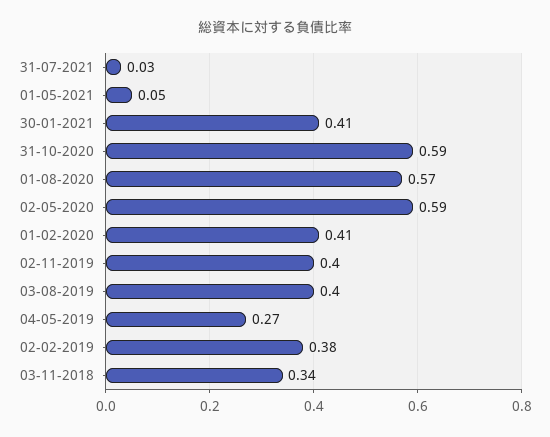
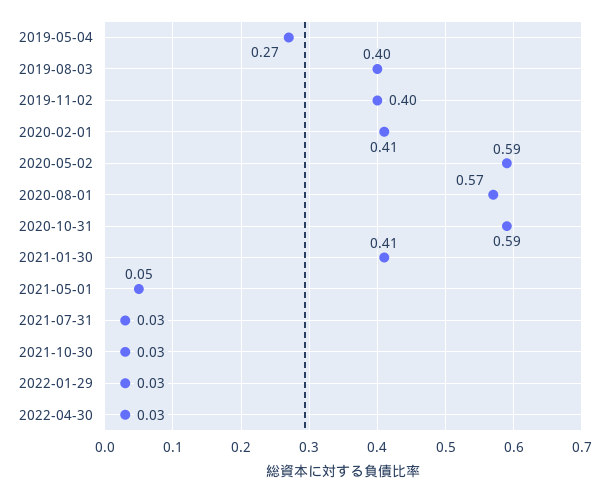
02-02-2019: 0.38 -> none
03-11-2018: 0.34 -> none
2021-10-30: none -> 0.03
2022-01-29: none -> 0.03
2022-04-30: none -> 0.03

